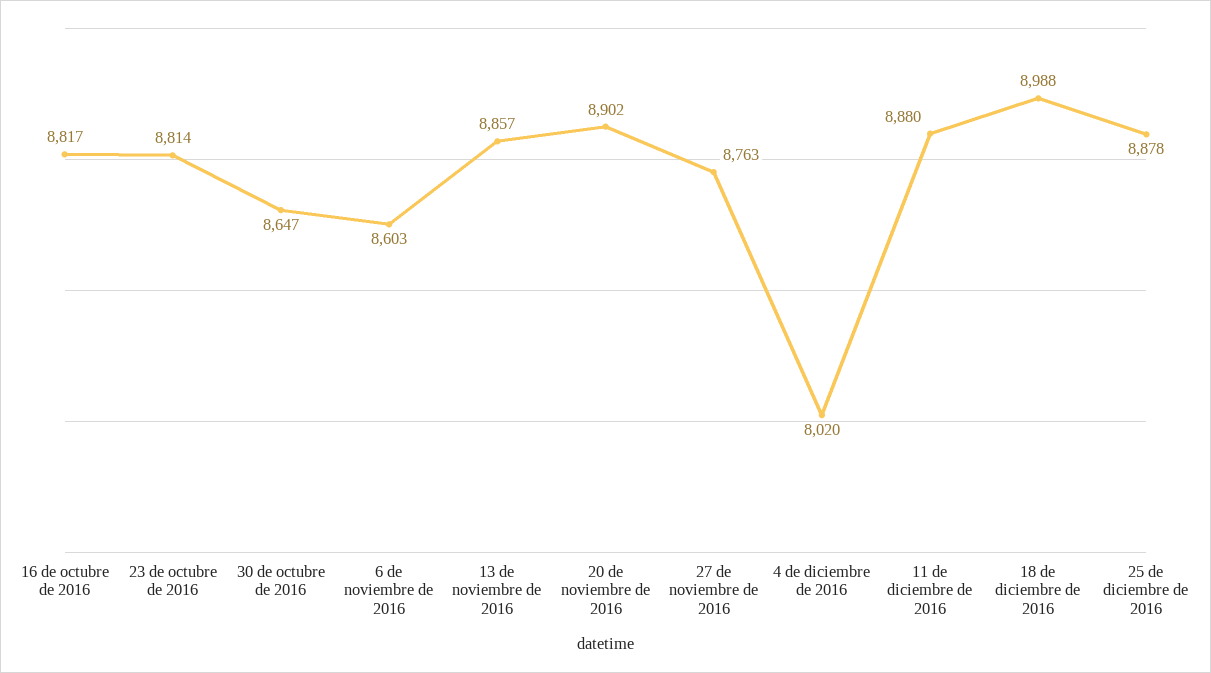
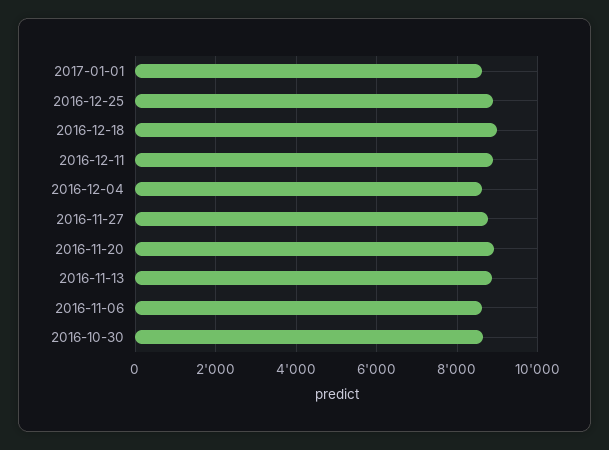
16 de octubre de 2016: 8817 -> none
23 de octubre de 2016: 8814 -> none
4 de diciembre de 2016: 8020 -> 8600
2017-01-01: none -> 8600

